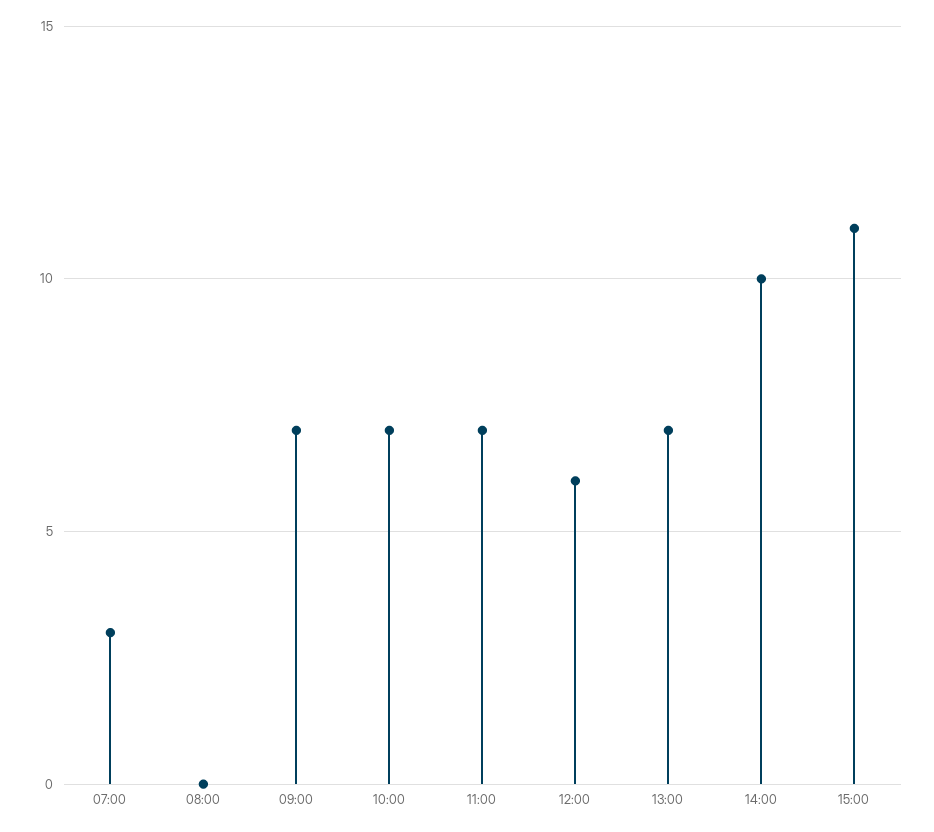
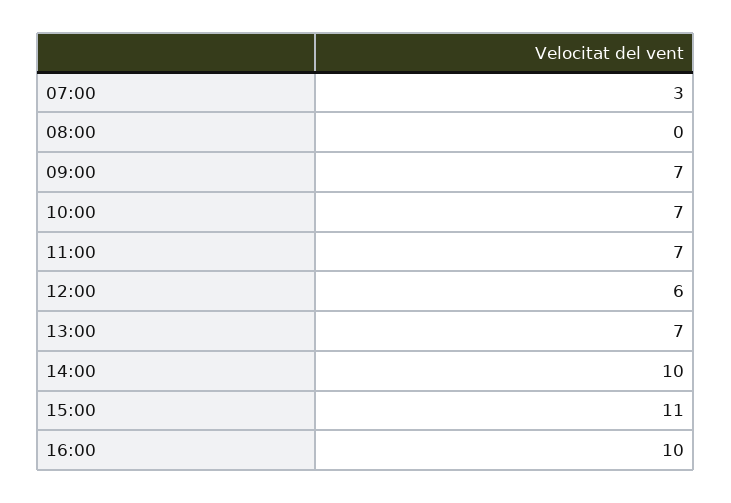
16:00: none -> 10

